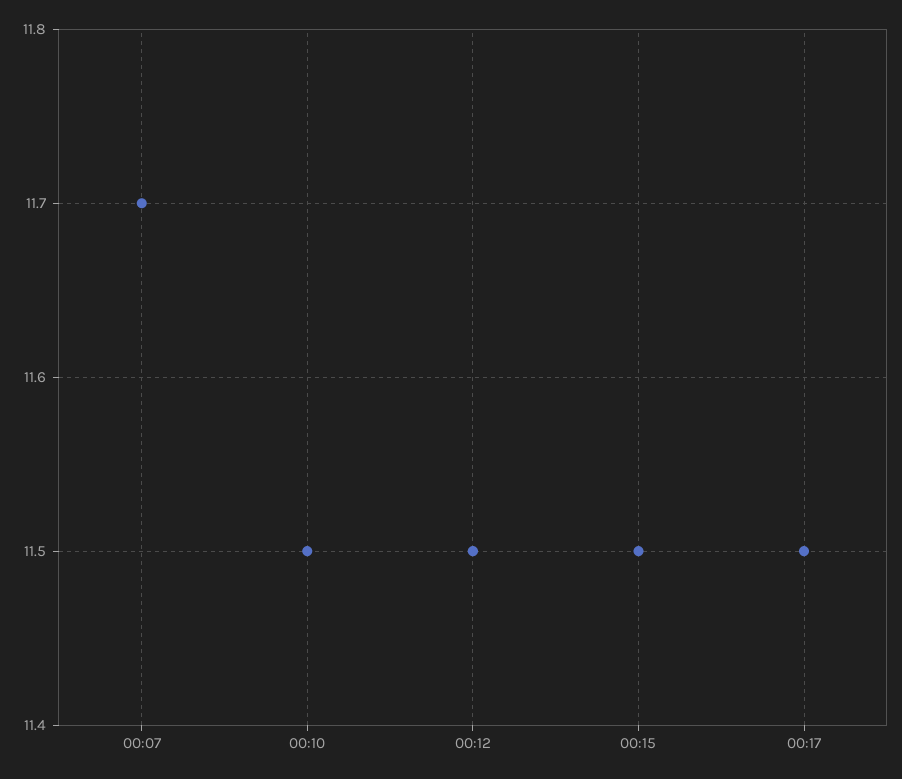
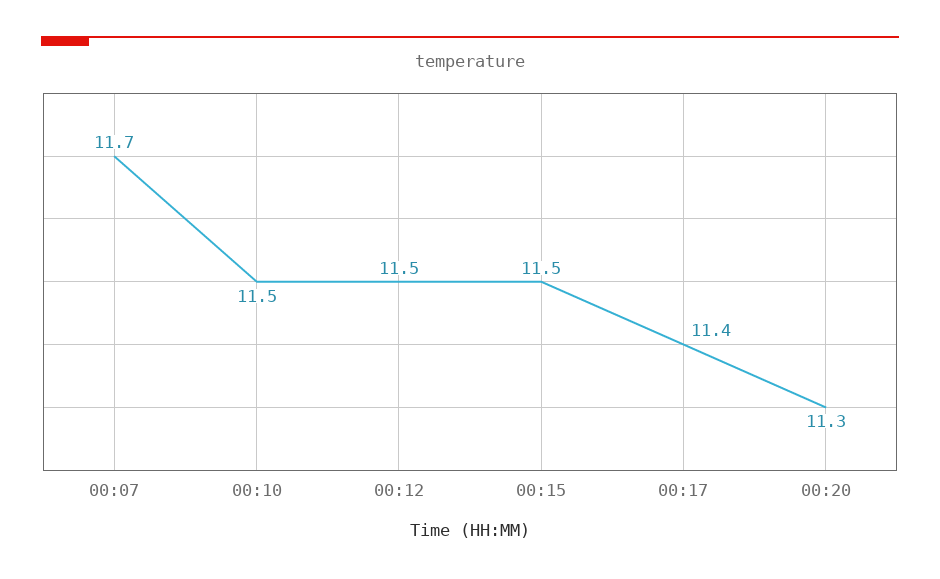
00:17: 11.5 -> 11.4
00:20: none -> 11.3

